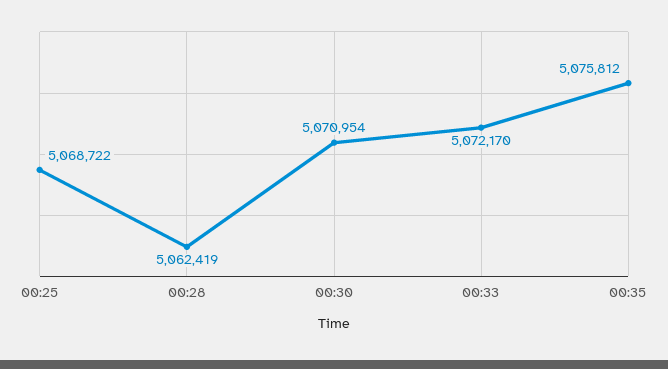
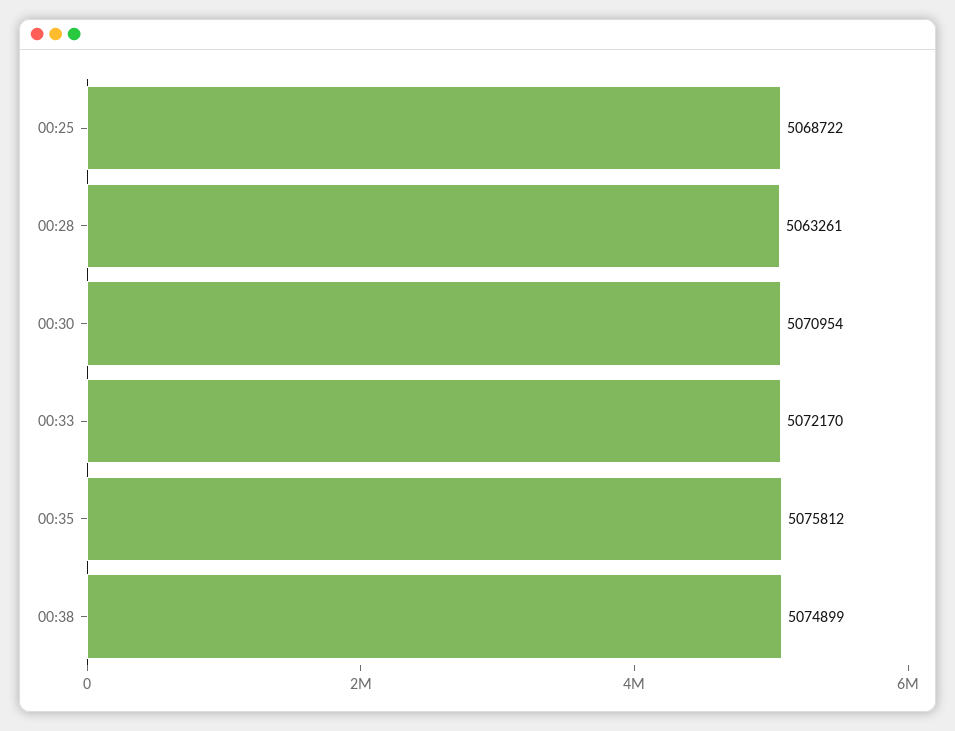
00:28: 5062419 -> 5063261
00:38: none -> 5074899

